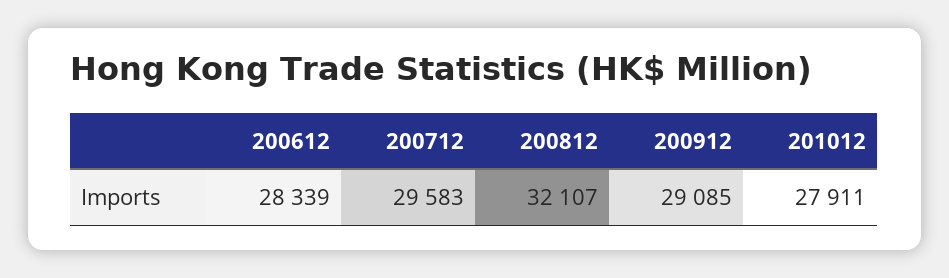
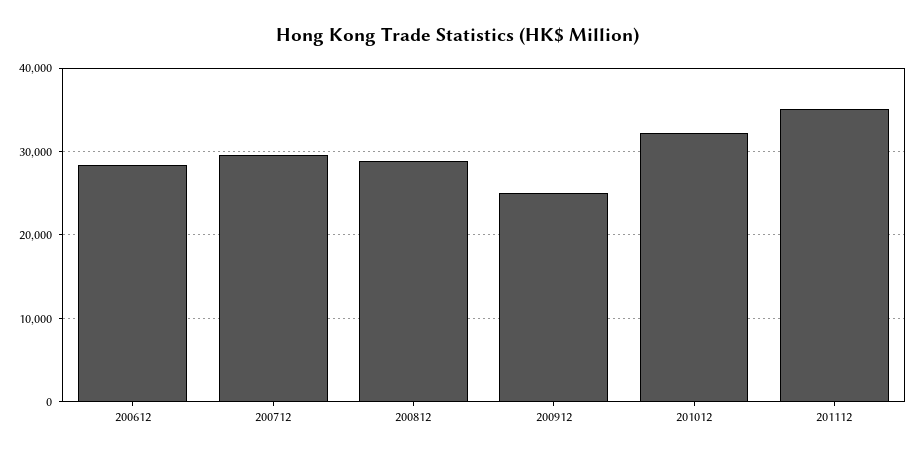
200812: 32107 -> 29000
200912: 29085 -> 25000
201012: 27911 -> 32000
201112: none -> 35000

